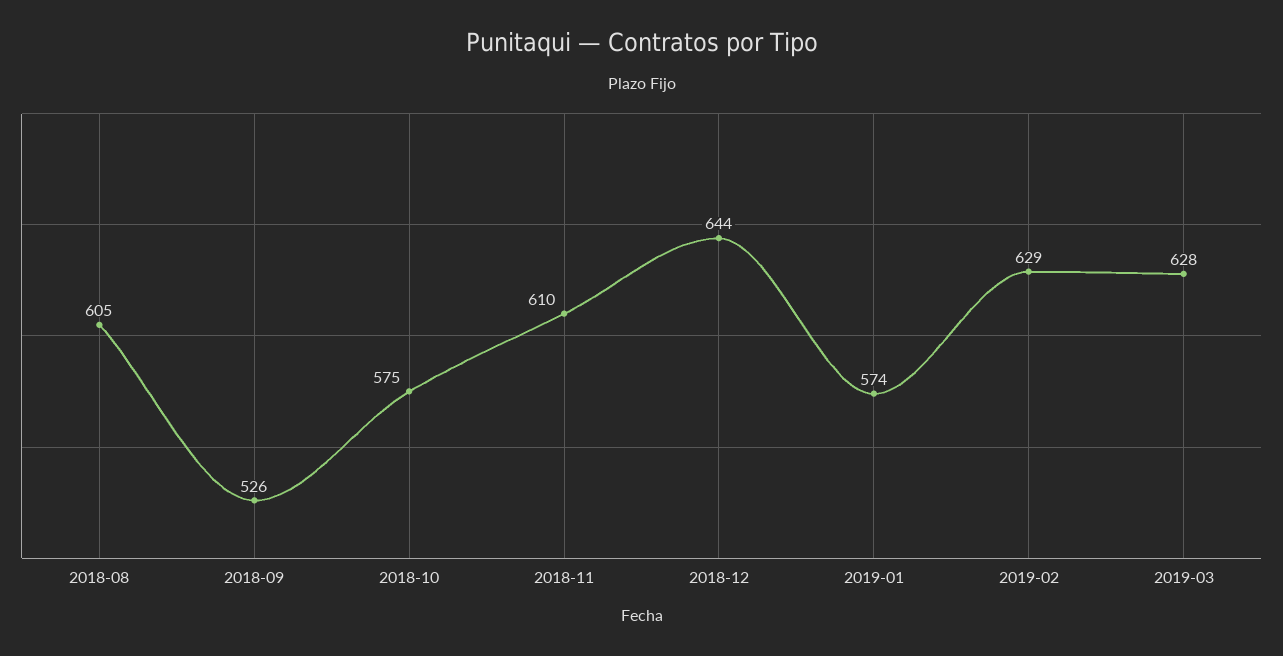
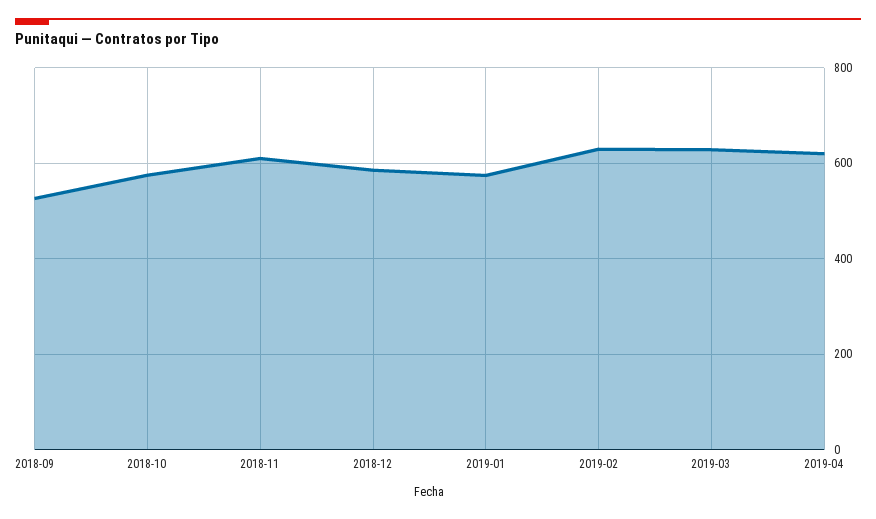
2018-08: 605 -> none
2018-12: 644 -> 580
2019-04: none -> 620

